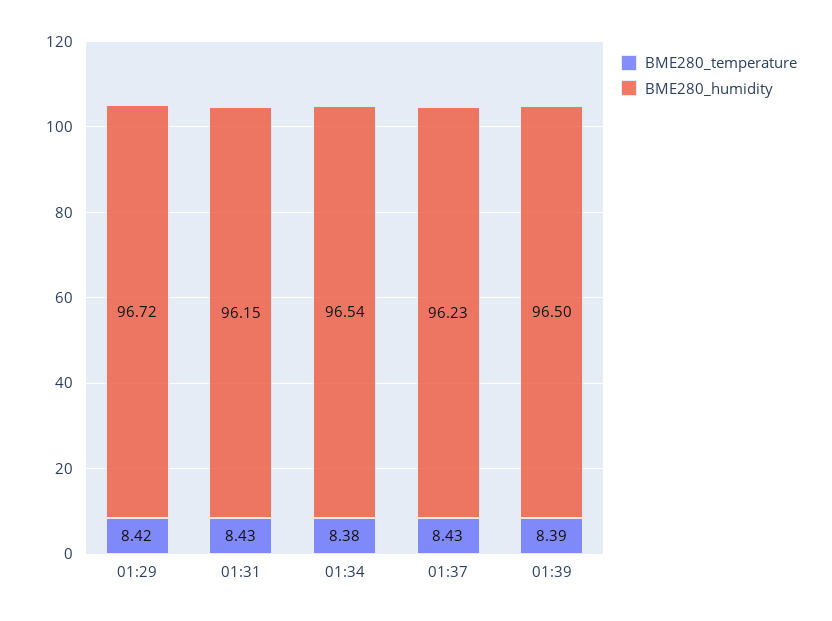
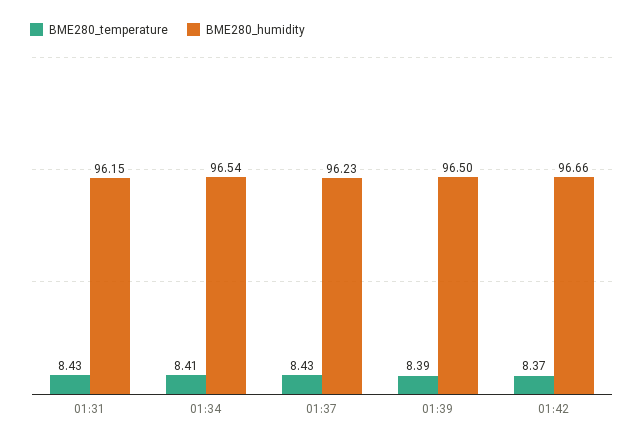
BME280_temperature, 01:29: 8.42 -> none
BME280_humidity, 01:29: 96.72 -> none
BME280_temperature, 01:34: 8.38 -> 8.41
BME280_temperature, 01:42: none -> 8.37
BME280_humidity, 01:42: none -> 96.66

